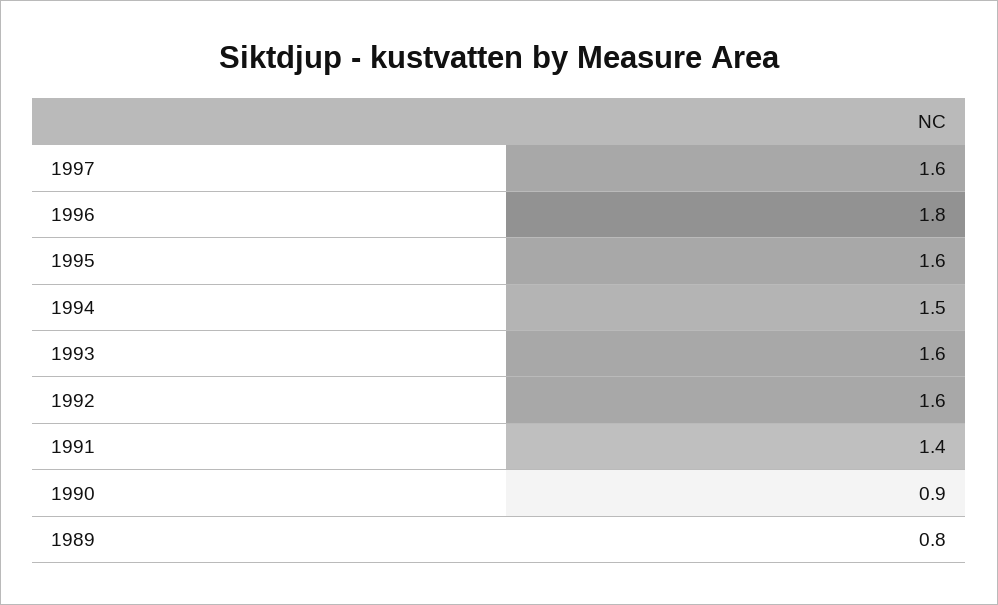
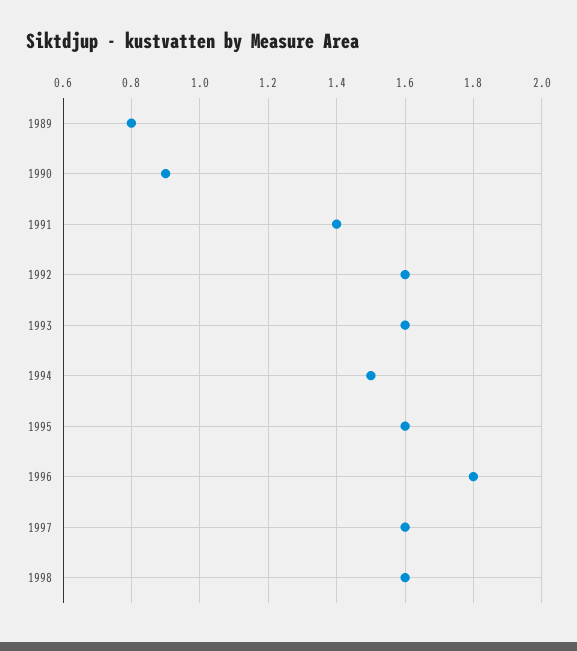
1998: none -> 1.6

